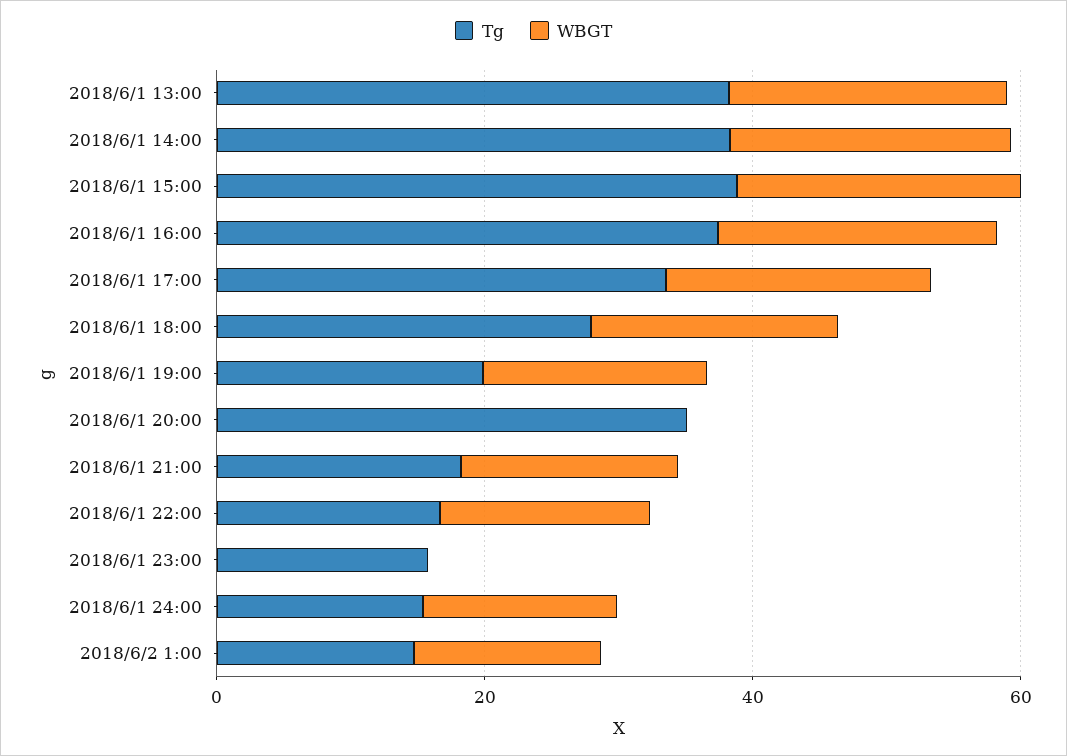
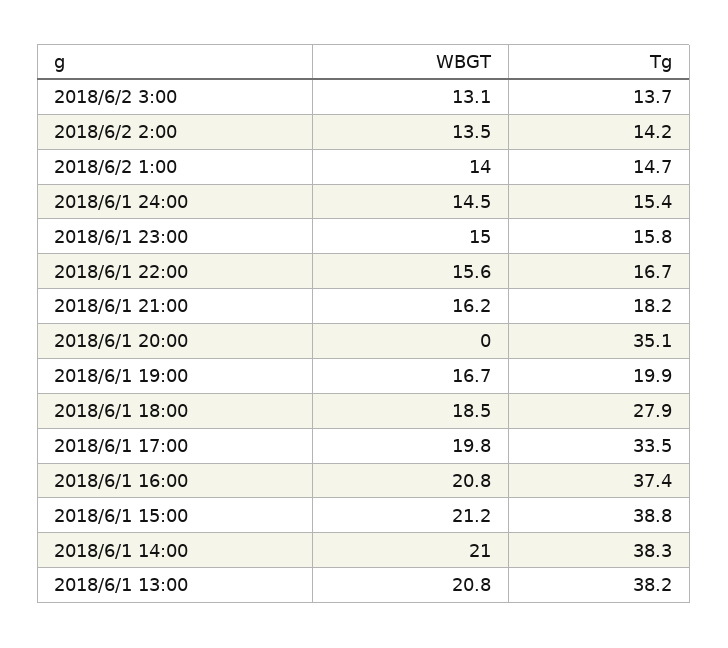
WBGT, 2018/6/1 23:00: 0 -> 15
WBGT, 2018/6/2 3:00: none -> 13.1
Tg, 2018/6/2 3:00: none -> 13.7
WBGT, 2018/6/2 2:00: none -> 13.5
Tg, 2018/6/2 2:00: none -> 14.2

